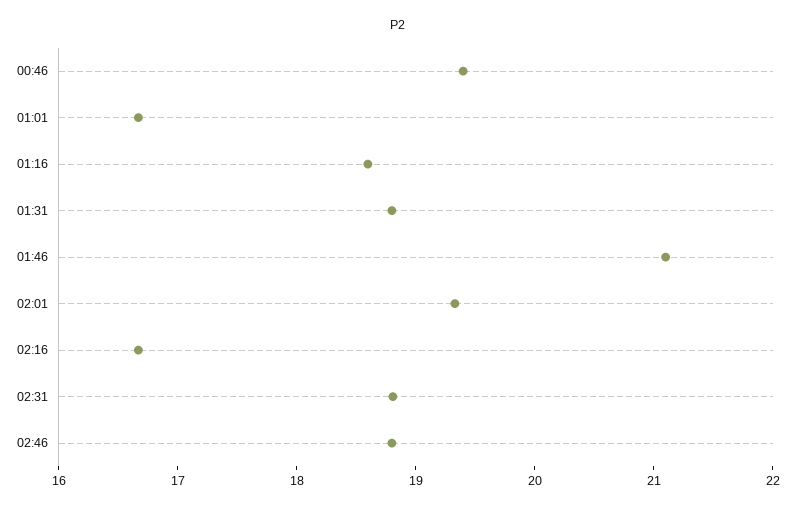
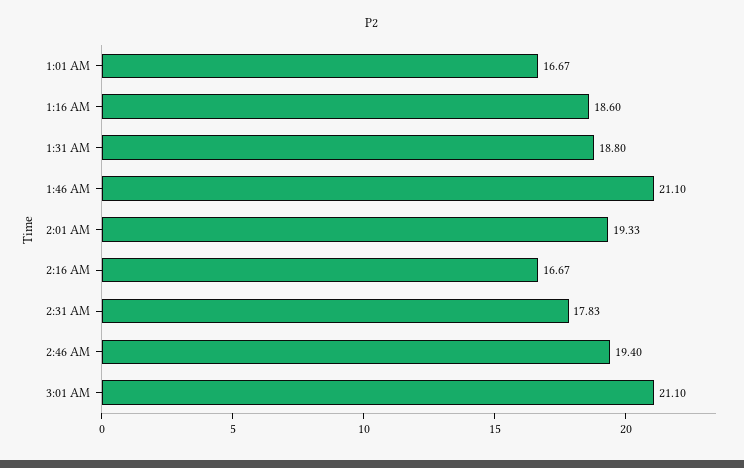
00:46: 19.4 -> none
02:31: 18.8 -> 17.83
02:46: 18.8 -> 19.4
3:01 AM: none -> 21.1

